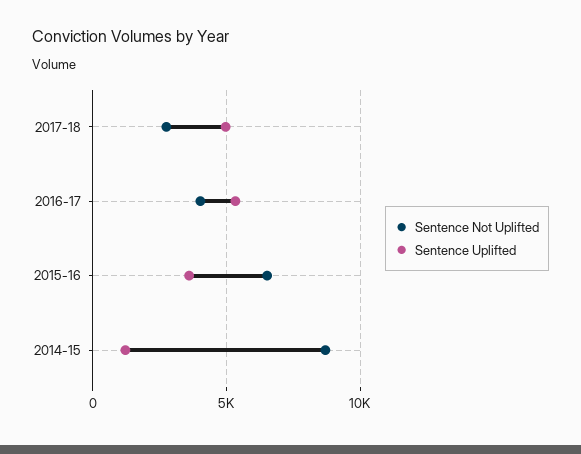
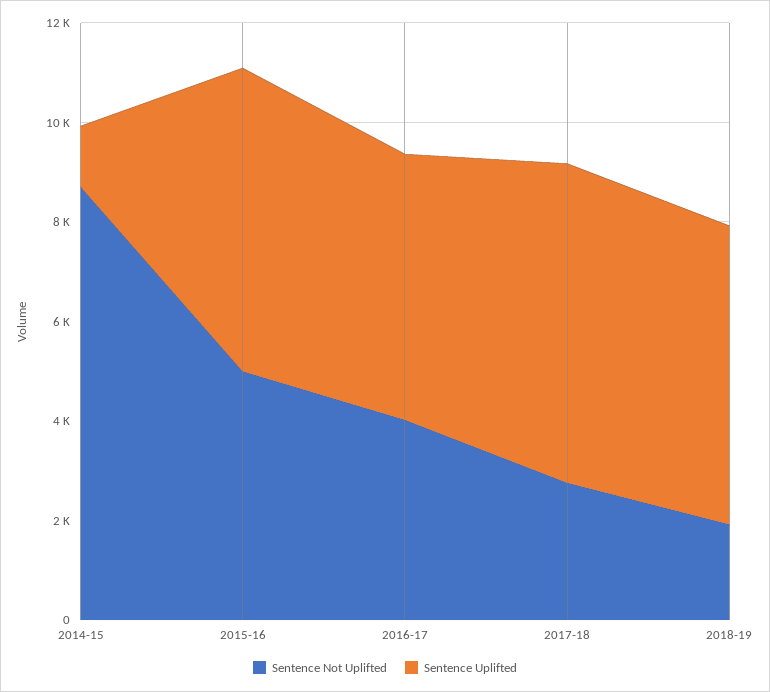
Sentence Uplifted, 2017-18: 5000 -> 6500
Sentence Not Uplifted, 2015-16: 6500 -> 5000
Sentence Uplifted, 2015-16: 3500 -> 6000
Sentence Not Uplifted, 2018-19: none -> 2000
Sentence Uplifted, 2018-19: none -> 6000

